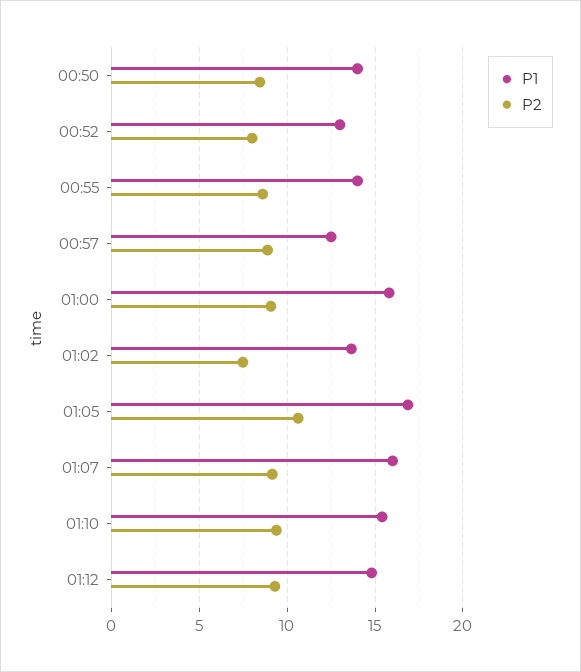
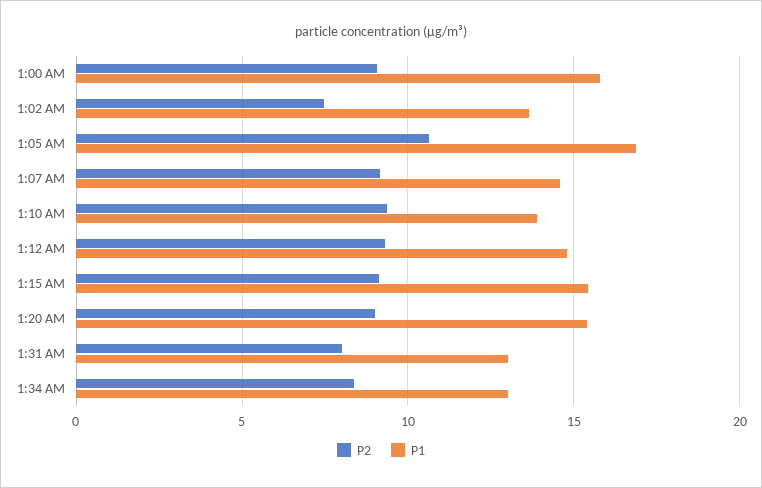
P1, 00:50: 14 -> none
P2, 00:50: 8.5 -> none
P1, 00:52: 13 -> none
P2, 00:52: 8 -> none
P1, 00:55: 14 -> none
P2, 00:55: 8.5 -> none
P1, 00:57: 12.5 -> none
P2, 00:57: 9 -> none
P1, 01:07: 16 -> 14.5
P1, 01:10: 15.5 -> 14
P2, 1:15 AM: none -> 9
P1, 1:15 AM: none -> 15.5
P2, 1:20 AM: none -> 9
P1, 1:20 AM: none -> 15.5
P2, 1:31 AM: none -> 8
P1, 1:31 AM: none -> 13
P2, 1:34 AM: none -> 8.5
P1, 1:34 AM: none -> 13

